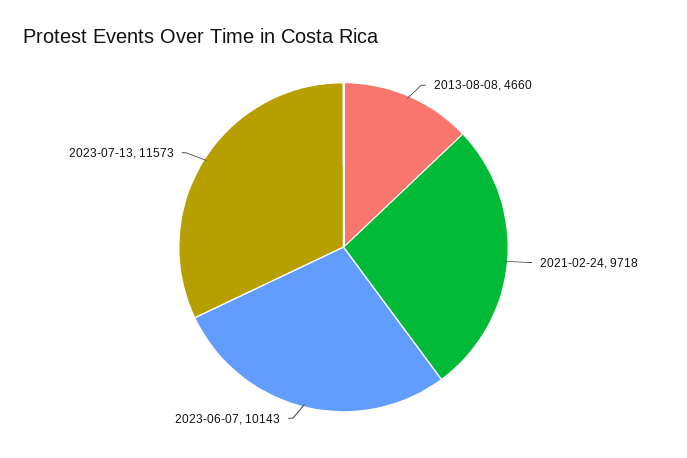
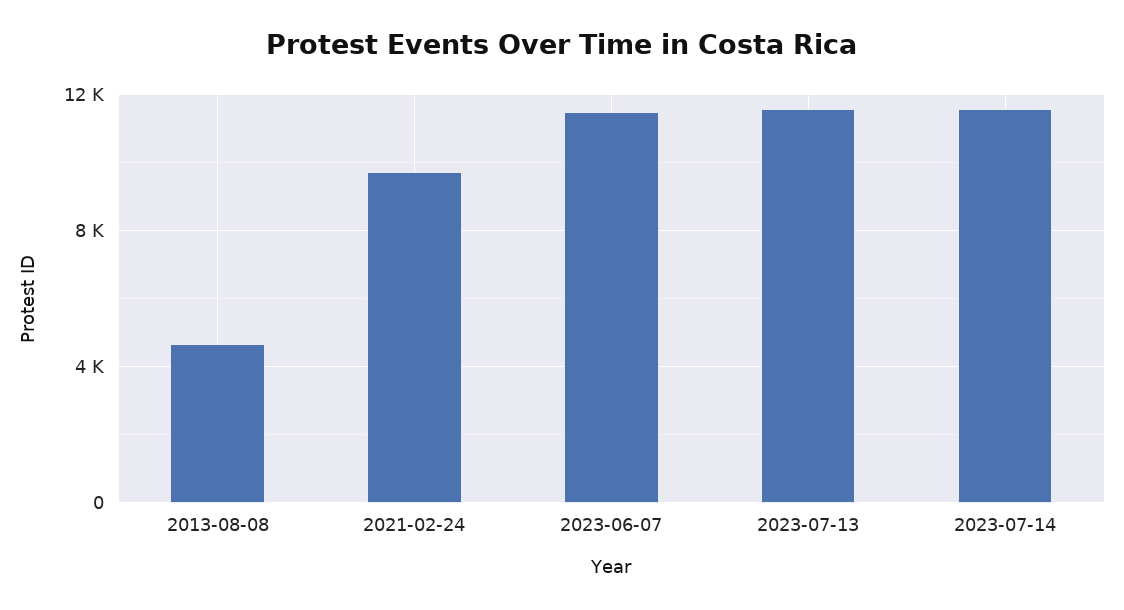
2023-06-07: 10143 -> 11500
2023-07-14: none -> 11500

